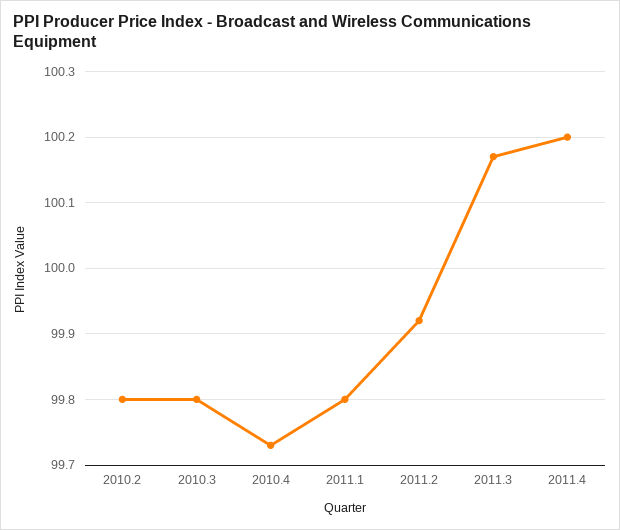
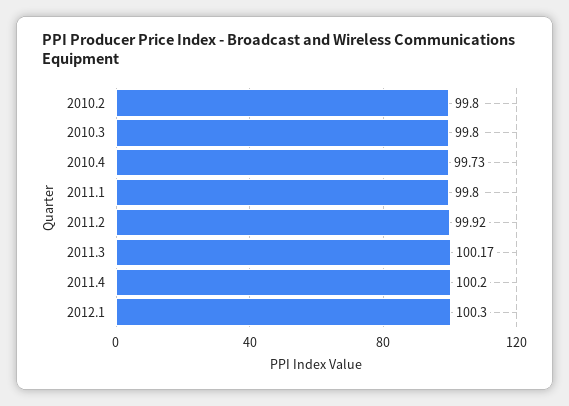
2012.1: none -> 100.3

